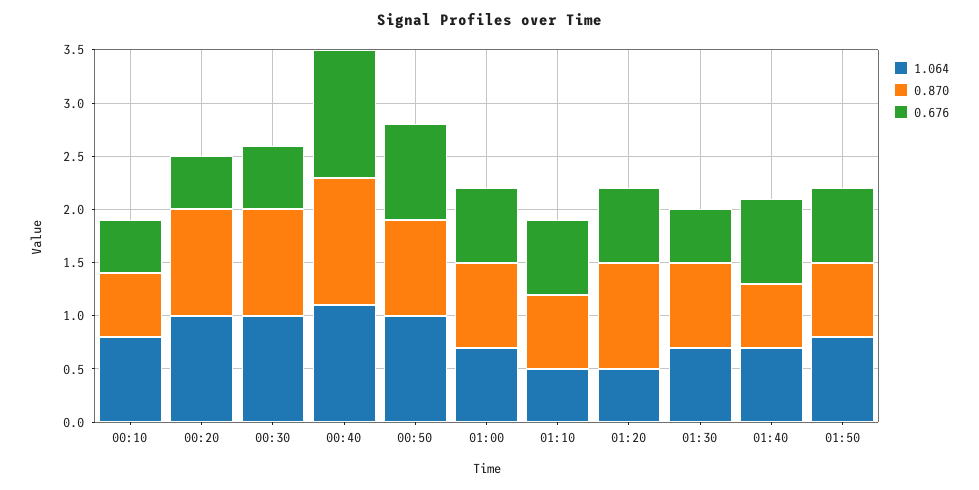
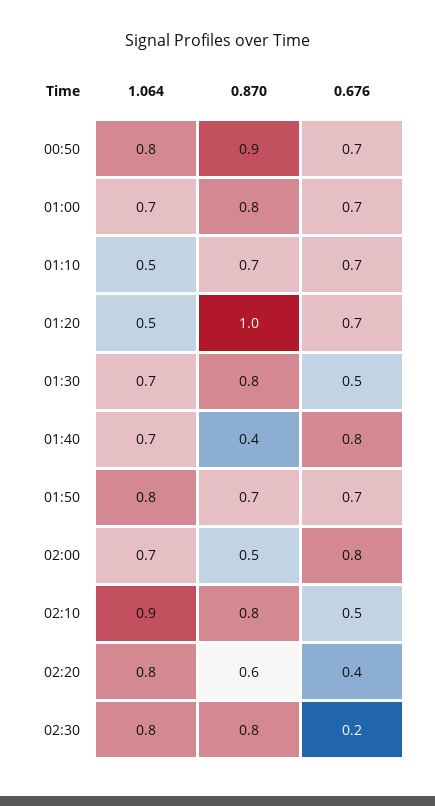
1.064, 00:10: 0.8 -> none
0.870, 00:10: 0.6 -> none
0.676, 00:10: 0.5 -> none
1.064, 00:20: 1 -> none
0.870, 00:20: 1 -> none
0.676, 00:20: 0.5 -> none
1.064, 00:30: 1 -> none
0.870, 00:30: 1 -> none
0.676, 00:30: 0.6 -> none
1.064, 00:40: 1.1 -> none
0.870, 00:40: 1.2 -> none
0.676, 00:40: 1.2 -> none
1.064, 00:50: 1 -> 0.8
0.676, 00:50: 0.9 -> 0.7
0.870, 01:40: 0.6 -> 0.4
1.064, 02:00: none -> 0.7
0.870, 02:00: none -> 0.5
0.676, 02:00: none -> 0.8
1.064, 02:10: none -> 0.9
0.870, 02:10: none -> 0.8
0.676, 02:10: none -> 0.5
1.064, 02:20: none -> 0.8
0.870, 02:20: none -> 0.6
0.676, 02:20: none -> 0.4
1.064, 02:30: none -> 0.8
0.870, 02:30: none -> 0.8
0.676, 02:30: none -> 0.2

